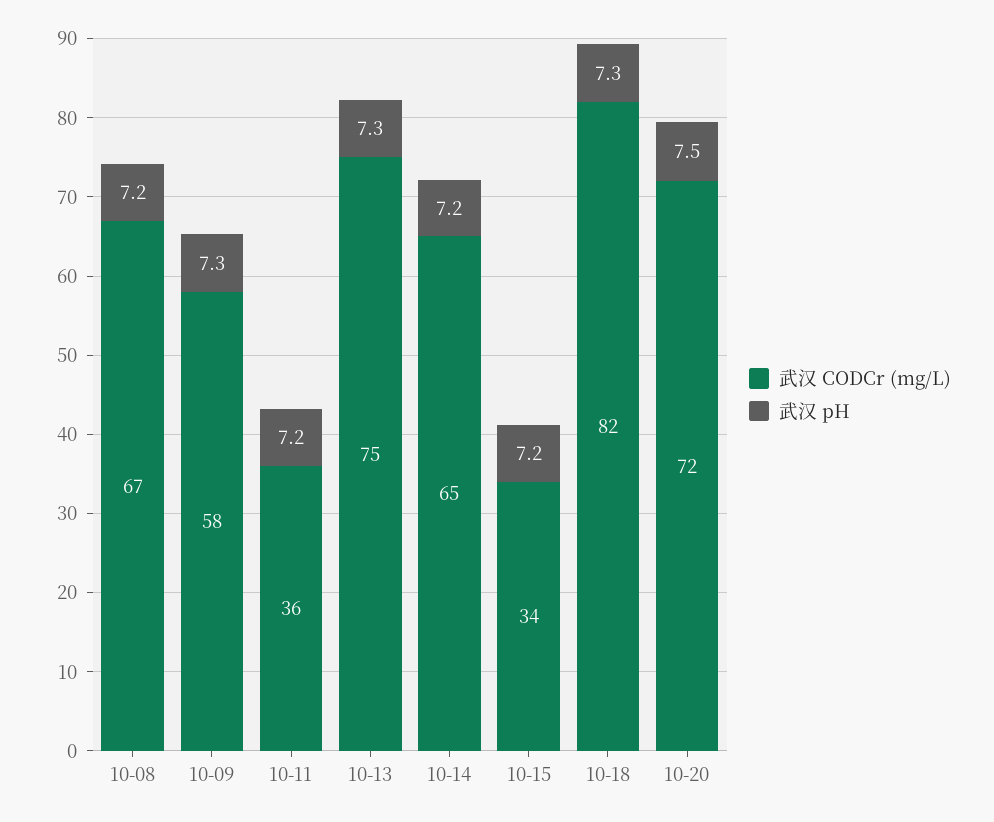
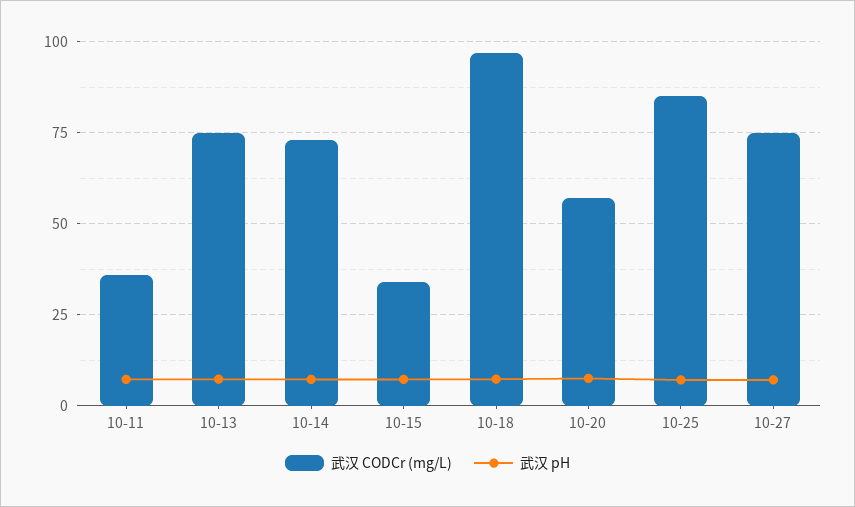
武汉 CODCr (mg/L), 10-08: 67 -> none
武汉 pH, 10-08: 7.2 -> none
武汉 CODCr (mg/L), 10-09: 58 -> none
武汉 pH, 10-09: 7.3 -> none
武汉 CODCr (mg/L), 10-14: 65 -> 72.5
武汉 CODCr (mg/L), 10-18: 82 -> 97.5
武汉 CODCr (mg/L), 10-20: 72 -> 57.5
武汉 CODCr (mg/L), 10-25: none -> 85
武汉 pH, 10-25: none -> 7.5
武汉 CODCr (mg/L), 10-27: none -> 75
武汉 pH, 10-27: none -> 7.5

